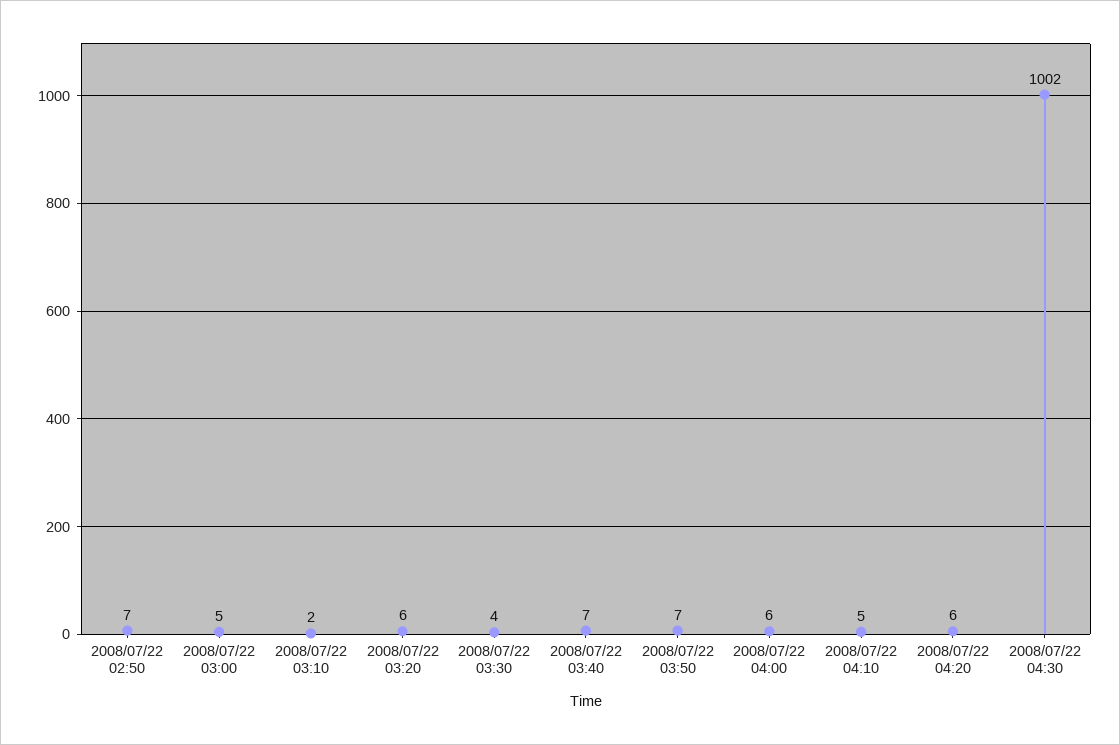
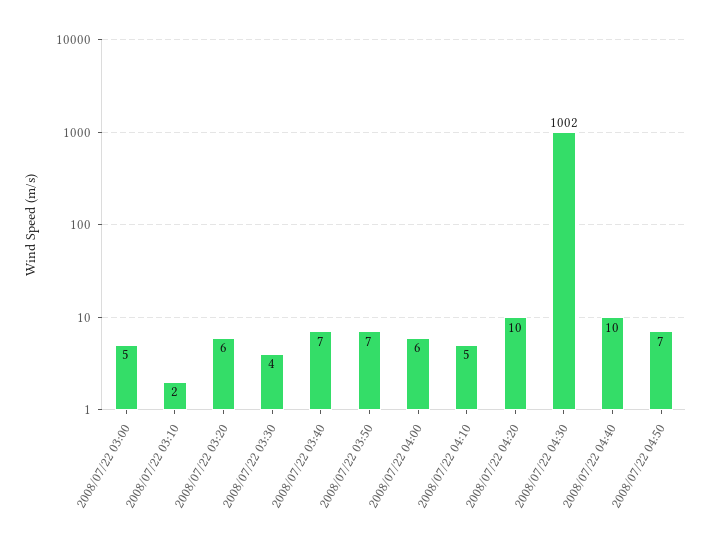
2008/07/22 02:50: 7 -> none
2008/07/22 04:20: 6 -> 10
2008/07/22 04:40: none -> 10
2008/07/22 04:50: none -> 7

